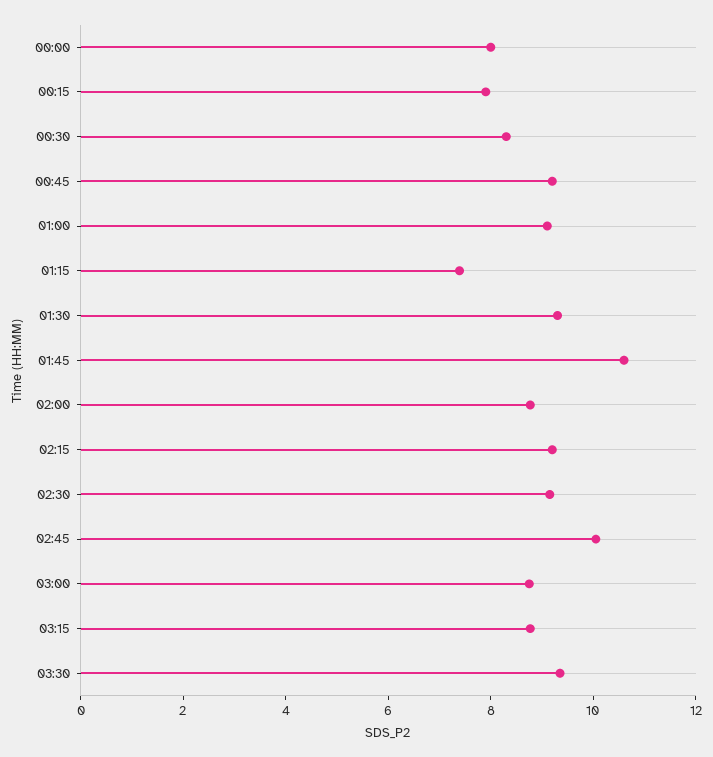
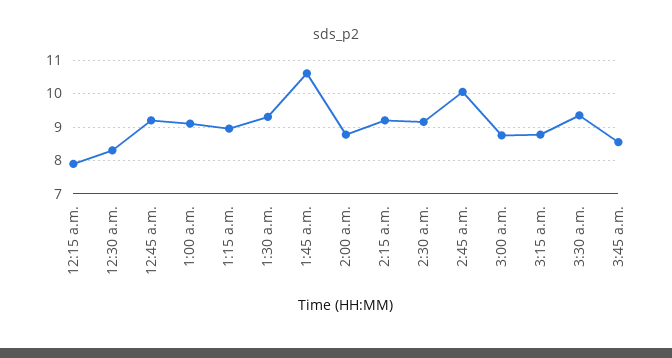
00:00: 8 -> none
01:15: 7.5 -> 9
3:45 a.m.: none -> 8.6

